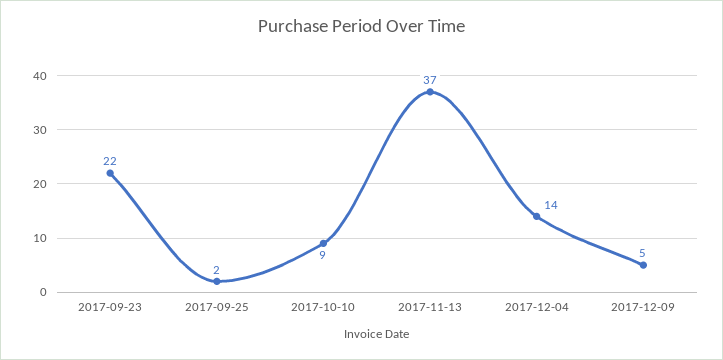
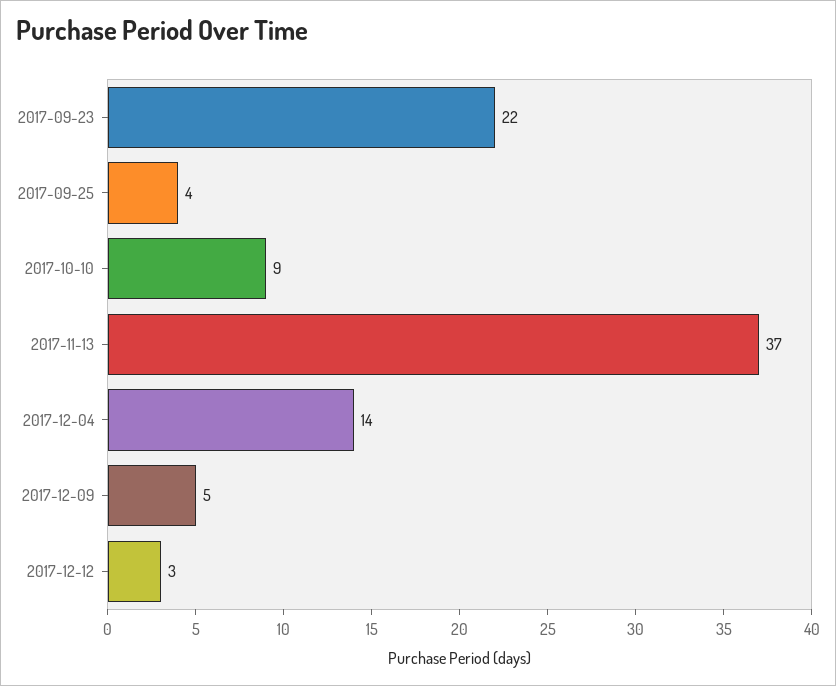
2017-09-25: 2 -> 4
2017-12-12: none -> 3

